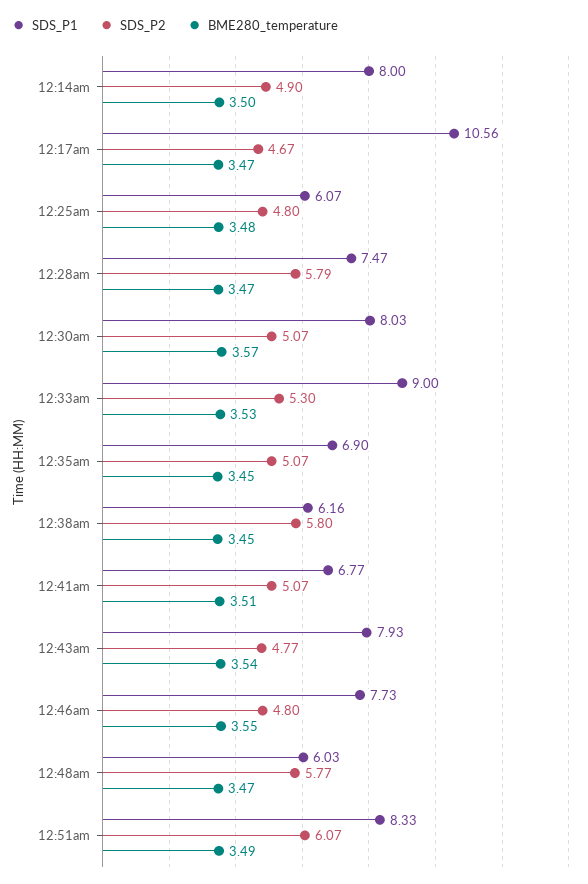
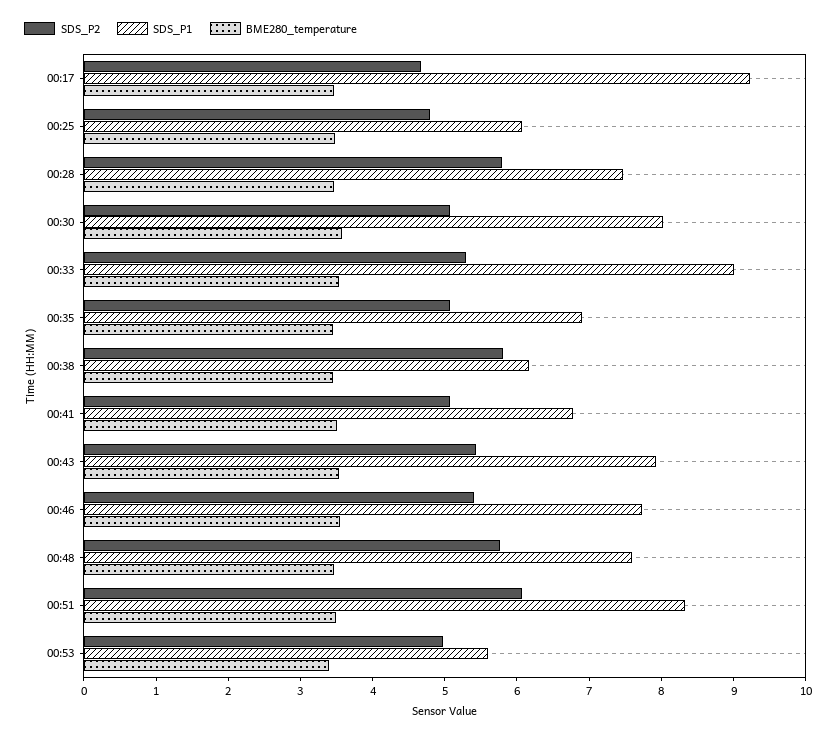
SDS_P1, 12:14am: 8 -> none
SDS_P2, 12:14am: 4.9 -> none
BME280_temperature, 12:14am: 3.5 -> none
SDS_P1, 12:17am: 10.56 -> 9.2
SDS_P2, 12:43am: 4.77 -> 5.4
SDS_P2, 12:46am: 4.8 -> 5.4
SDS_P1, 12:48am: 6.03 -> 7.6
SDS_P2, 00:53: none -> 5
SDS_P1, 00:53: none -> 5.6
BME280_temperature, 00:53: none -> 3.4

